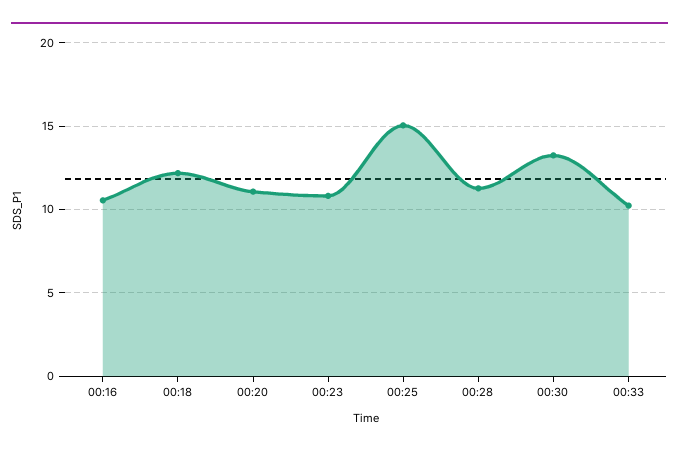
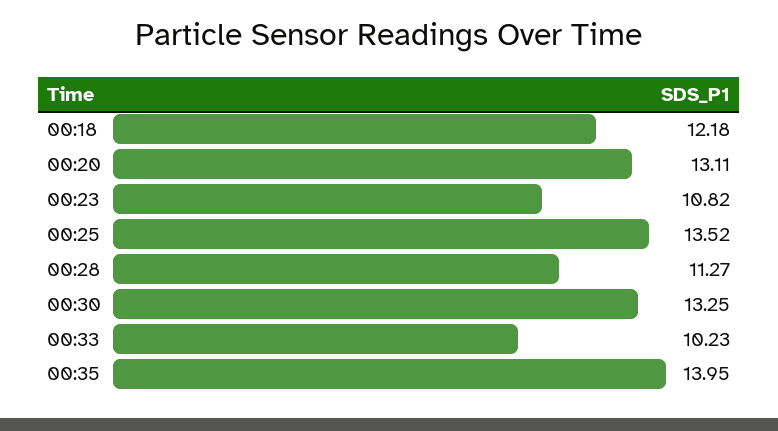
00:16: 10.5 -> none
00:20: 11 -> 13.11
00:25: 15 -> 13.52
00:35: none -> 13.95

